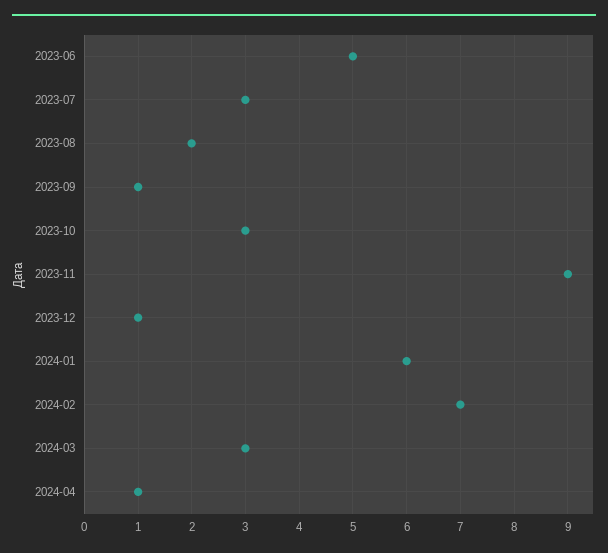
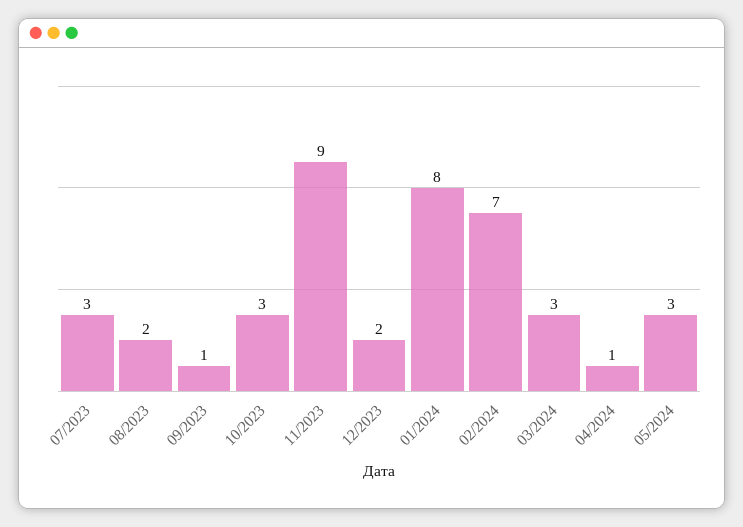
2023-06: 5 -> none
2023-12: 1 -> 2
2024-01: 6 -> 8
05/2024: none -> 3

